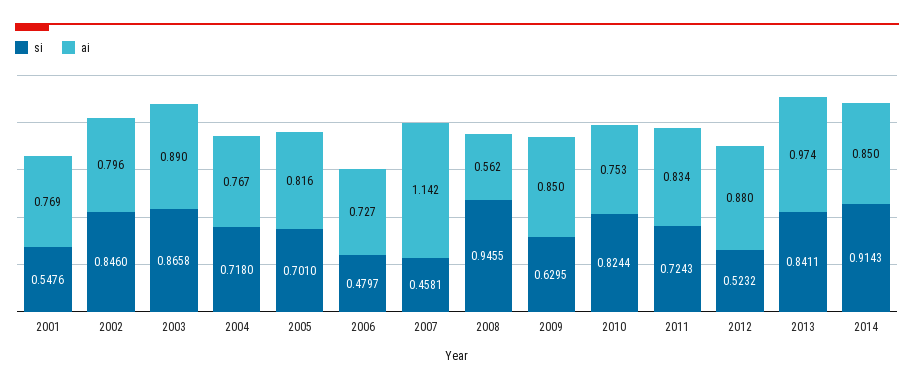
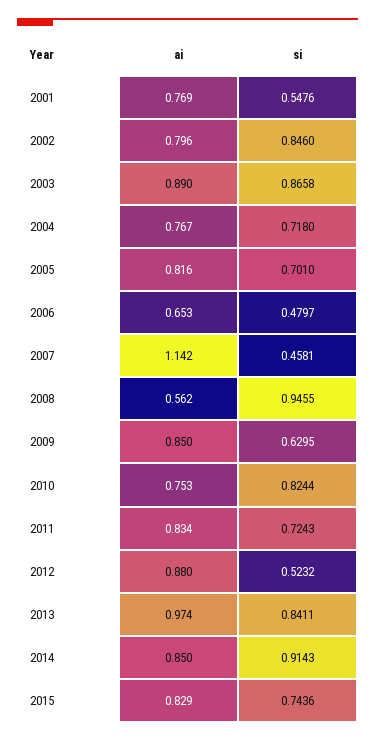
ai, 2006: 0.727 -> 0.653
ai, 2015: none -> 0.829
si, 2015: none -> 0.7436

